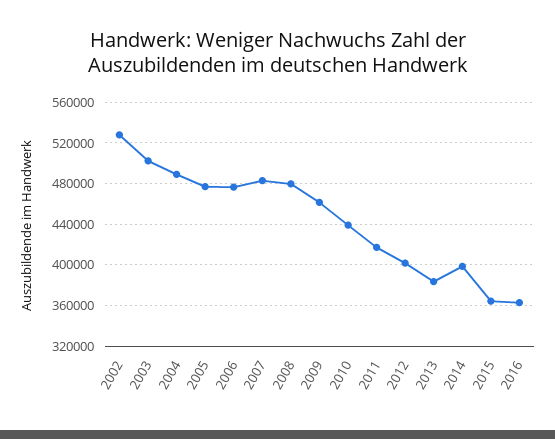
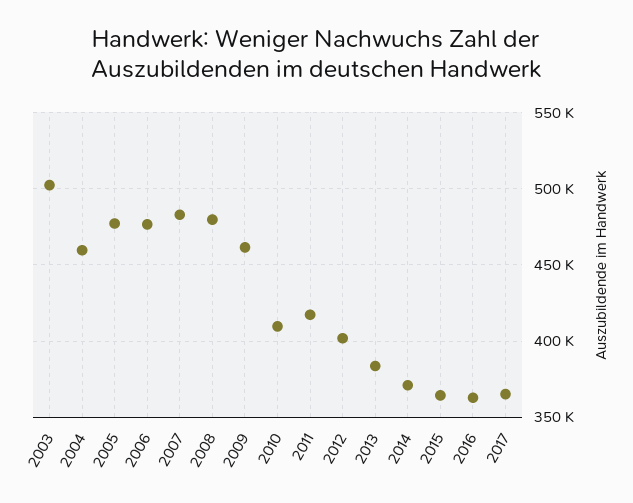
2002: 530000 -> none
2004: 490000 -> 460000
2010: 440000 -> 410000
2014: 400000 -> 370000
2017: none -> 365000

